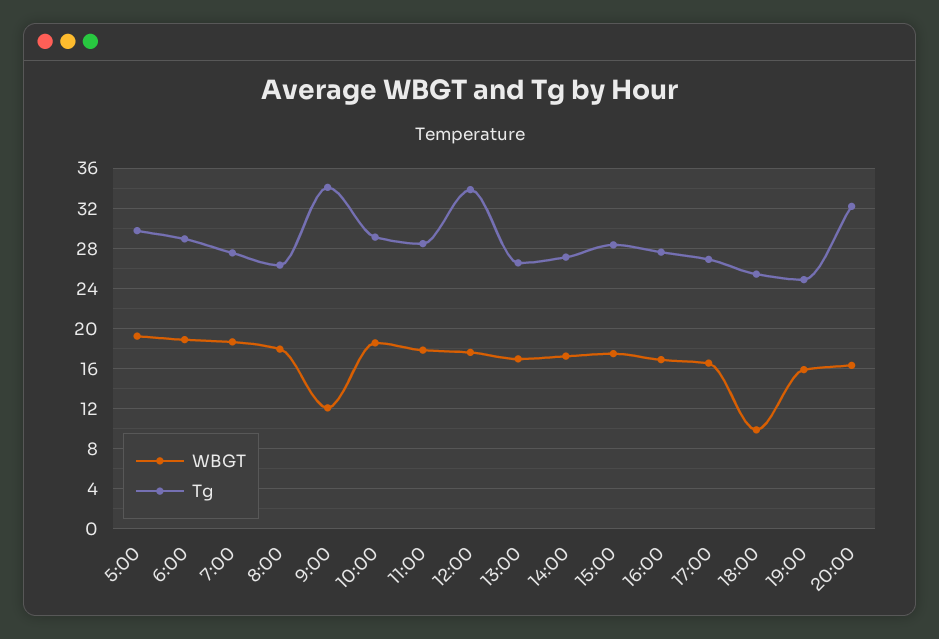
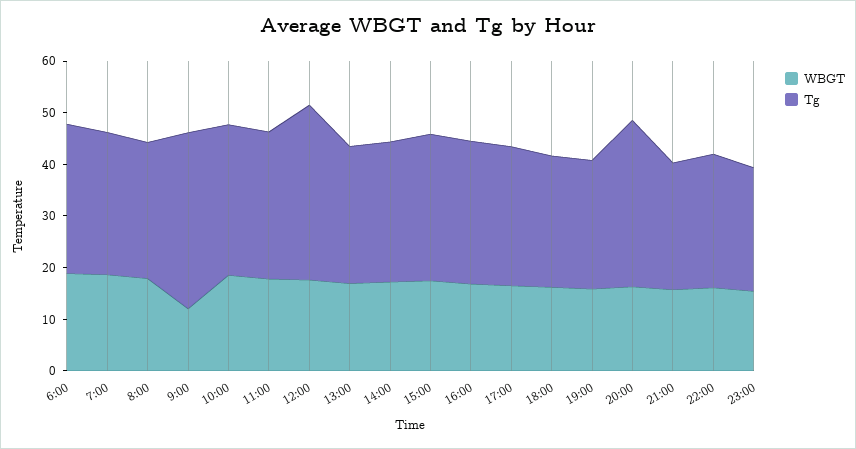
WBGT, 5:00: 19 -> none
Tg, 5:00: 30 -> none
WBGT, 18:00: 10 -> 16
WBGT, 21:00: none -> 16
Tg, 21:00: none -> 24
WBGT, 22:00: none -> 16
Tg, 22:00: none -> 26
WBGT, 23:00: none -> 16
Tg, 23:00: none -> 24

